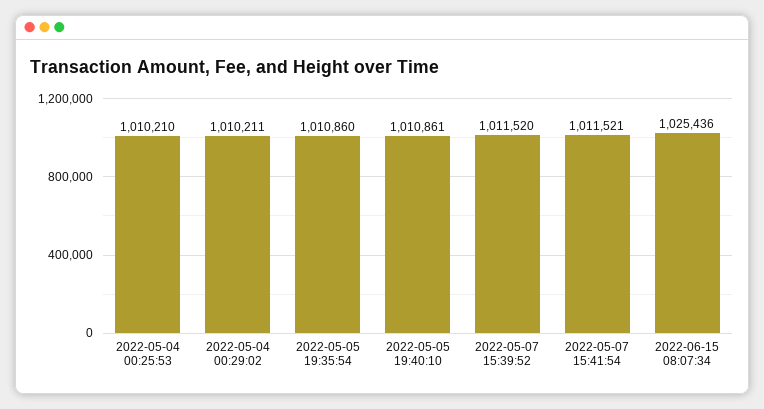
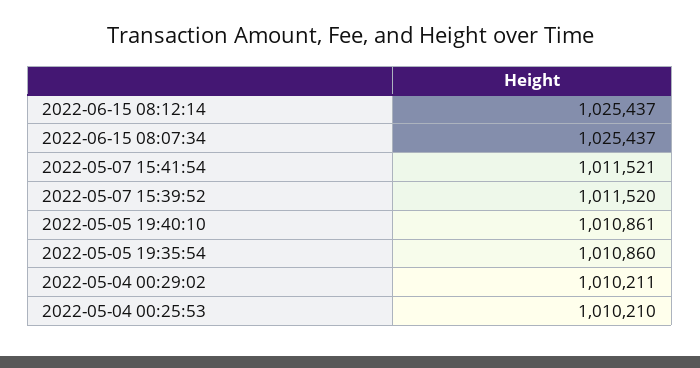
2022-06-15 08:07:34: 1025436 -> 1025437
2022-06-15 08:12:14: none -> 1025437

